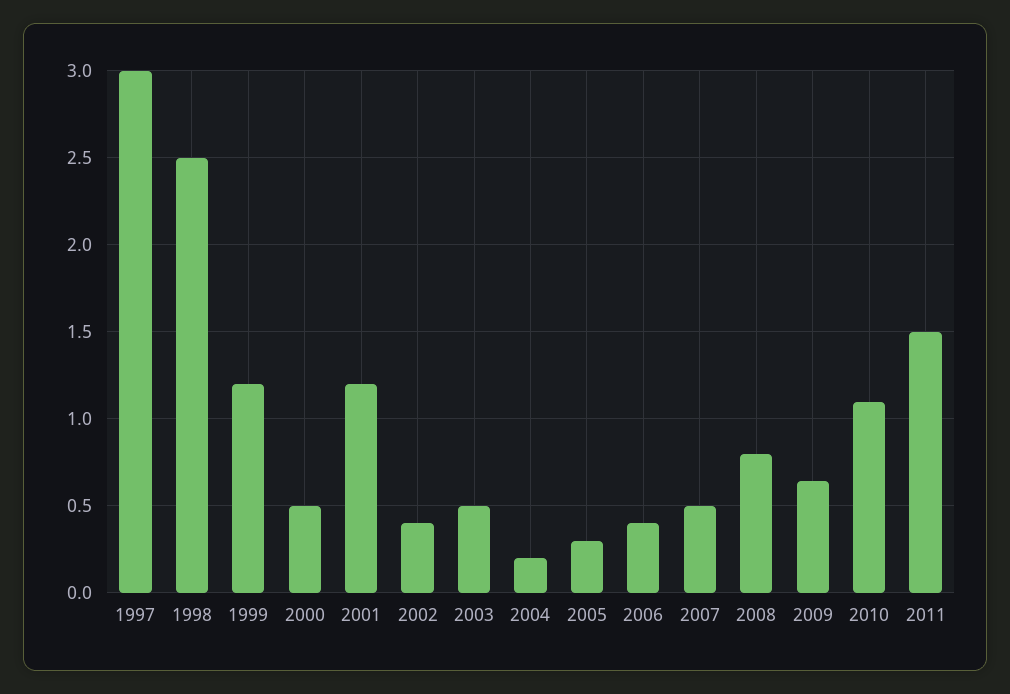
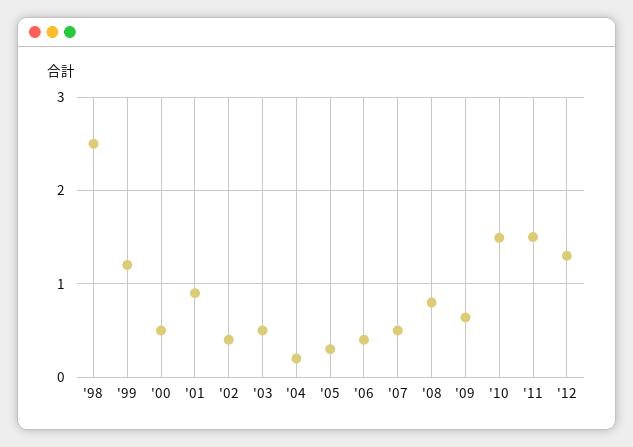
1997: 3 -> none
2001: 1.2 -> 0.9
2010: 1.1 -> 1.5
'12: none -> 1.3

